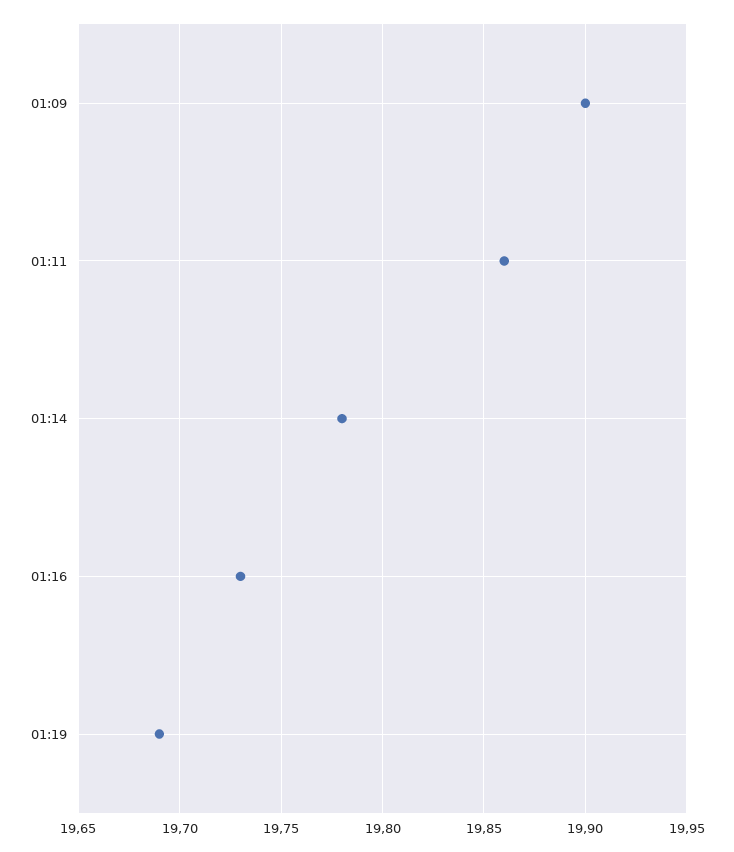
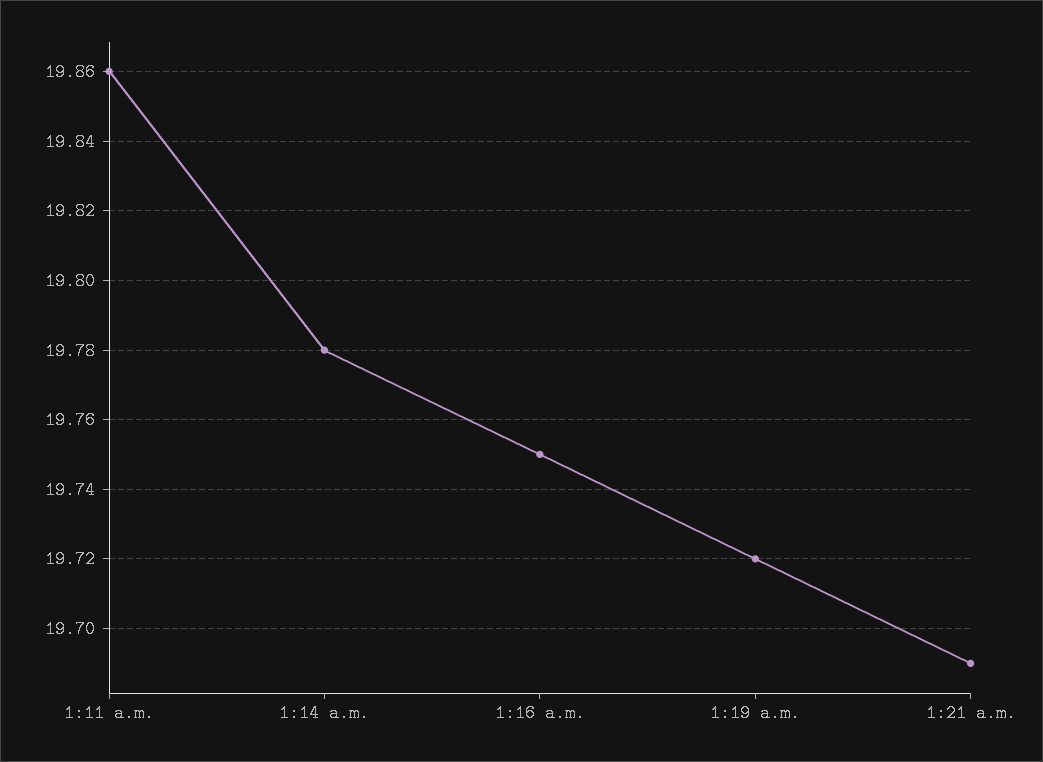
01:09: 19.9 -> none
01:16: 19.73 -> 19.75
01:19: 19.69 -> 19.72
1:21 a.m.: none -> 19.69

